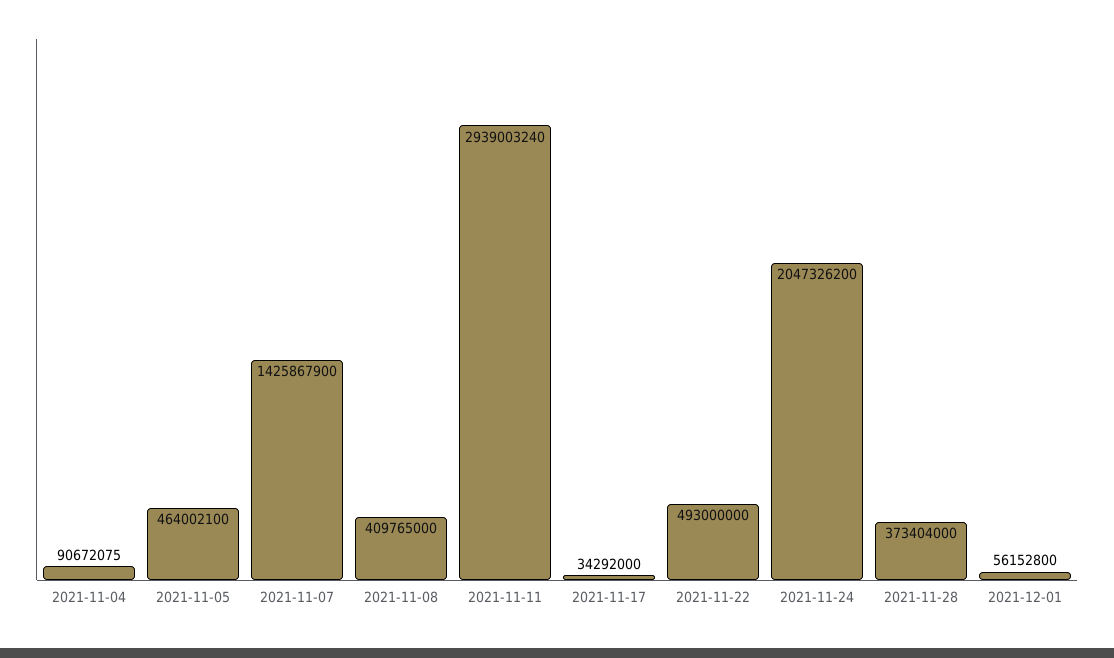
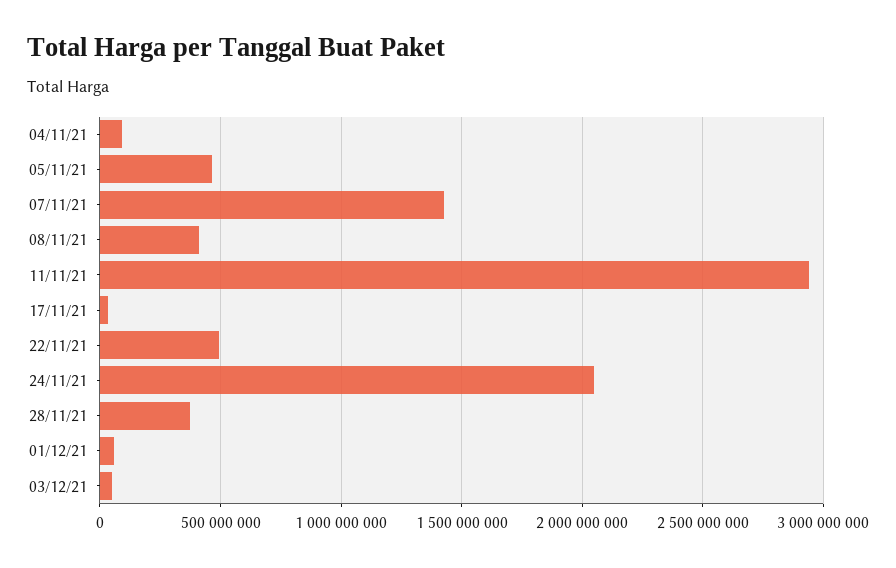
03/12/21: none -> 50000000

